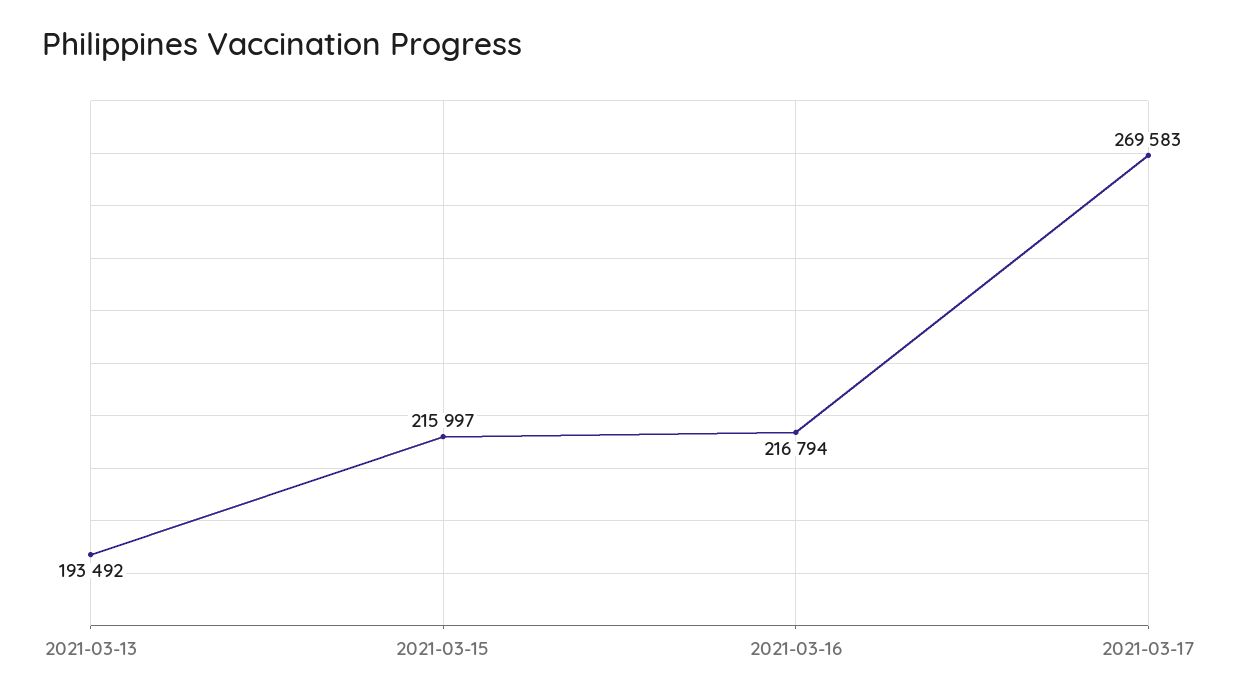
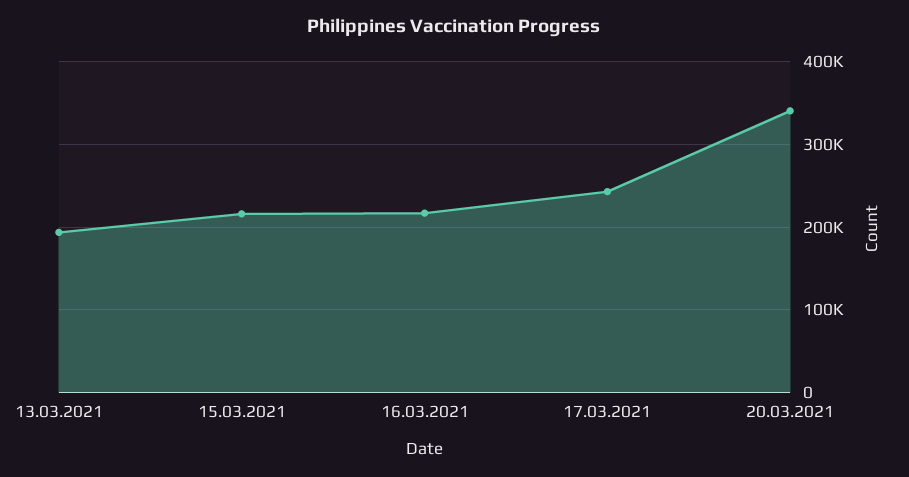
2021-03-17: 269583 -> 240000
20.03.2021: none -> 340000

